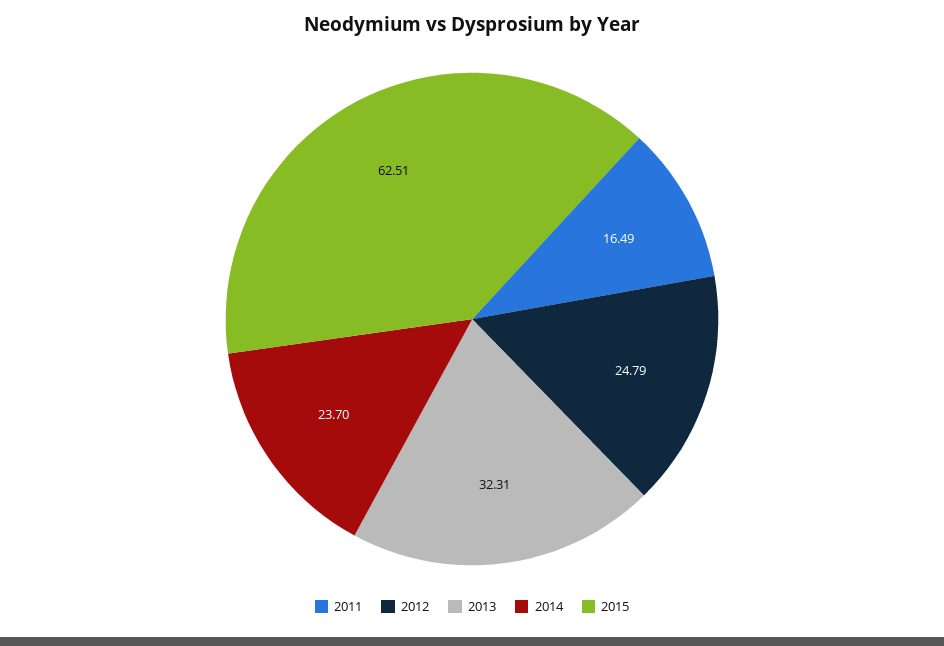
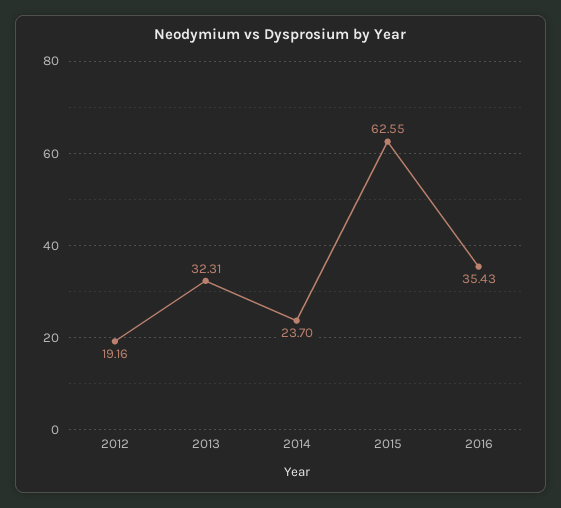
2011: 16.49 -> none
2012: 24.79 -> 19.16
2015: 62.51 -> 62.55
2016: none -> 35.43

